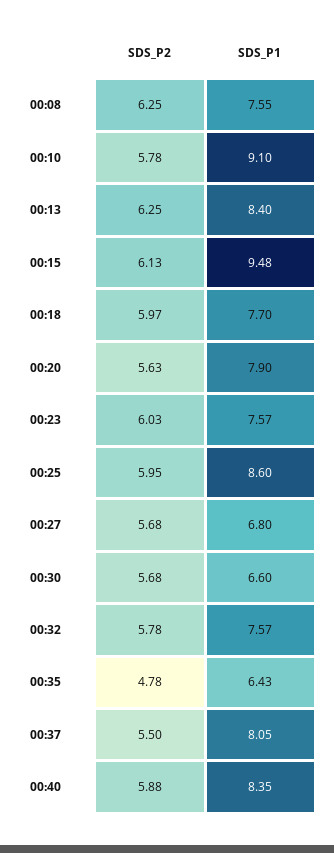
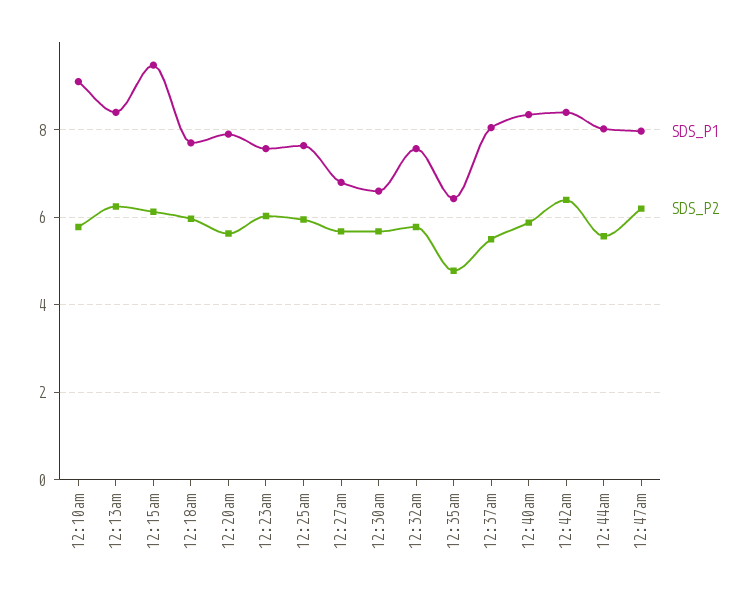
SDS_P2, 00:08: 6.25 -> none
SDS_P1, 00:08: 7.55 -> none
SDS_P1, 00:25: 8.6 -> 7.6
SDS_P1, 12:42am: none -> 8.4
SDS_P2, 12:42am: none -> 6.4
SDS_P1, 12:44am: none -> 8
SDS_P2, 12:44am: none -> 5.6
SDS_P1, 12:47am: none -> 8
SDS_P2, 12:47am: none -> 6.2

